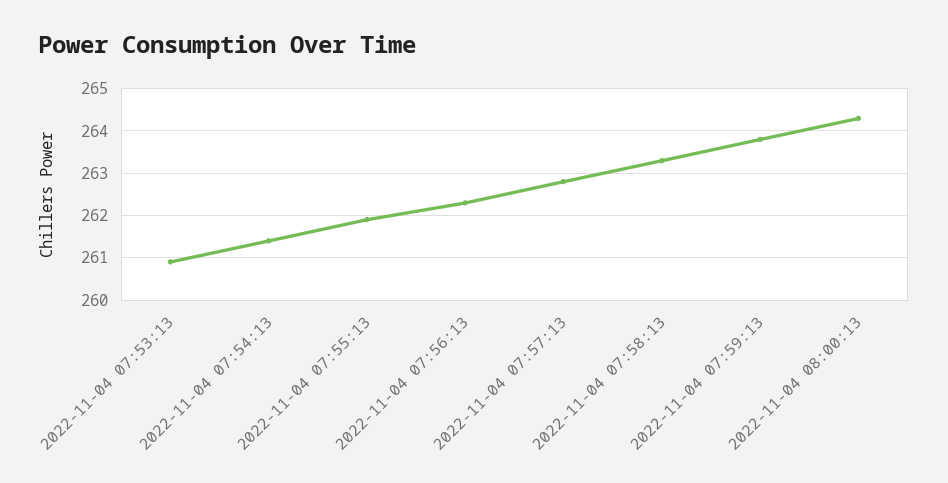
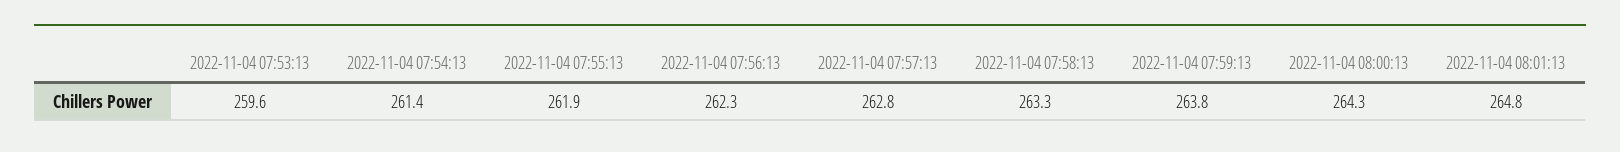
2022-11-04 07:53:13: 261 -> 259.6
2022-11-04 08:01:13: none -> 264.8

